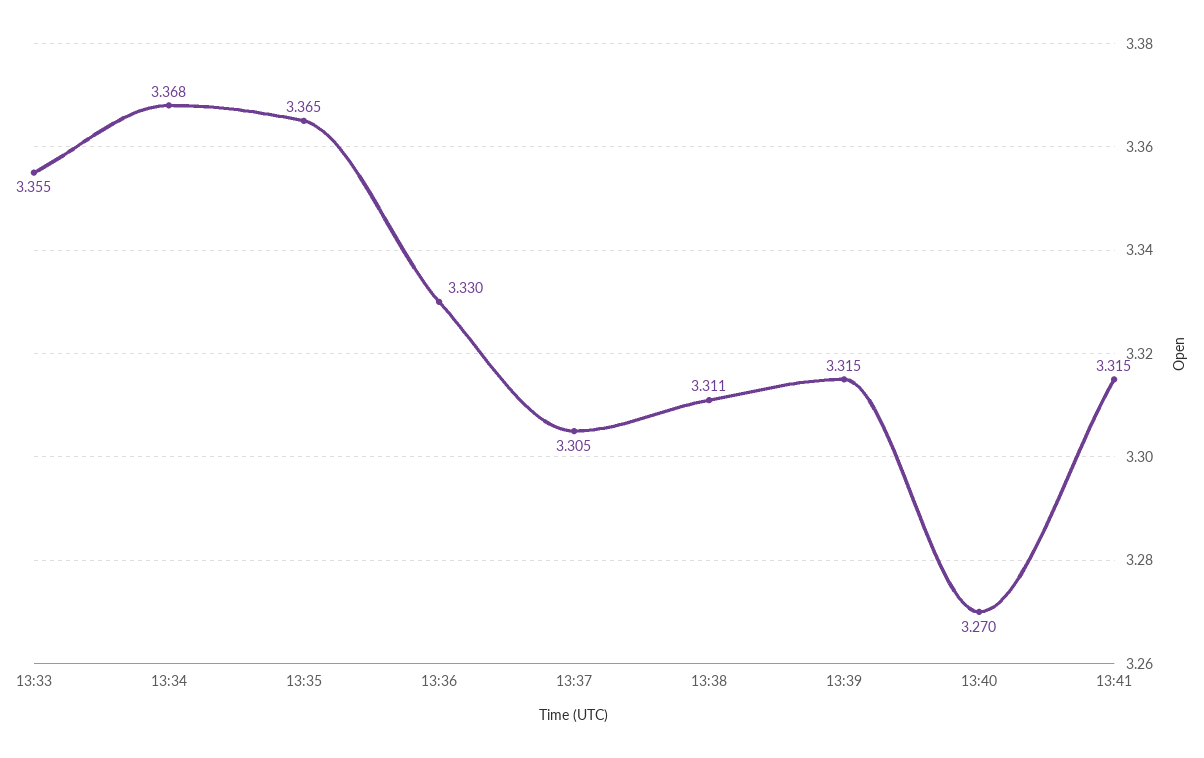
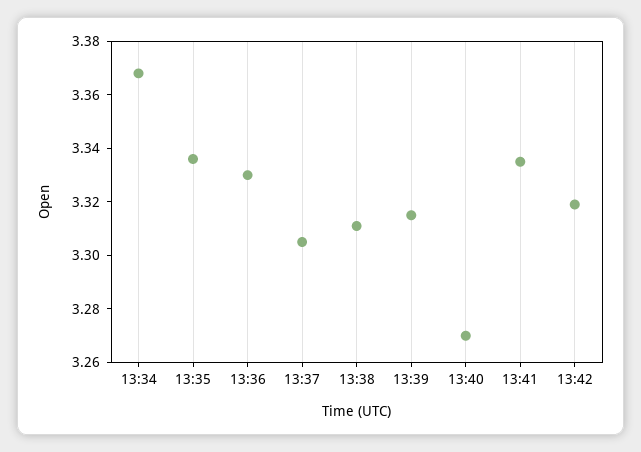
13:33: 3.355 -> none
13:35: 3.365 -> 3.335
13:41: 3.315 -> 3.335
13:42: none -> 3.32

